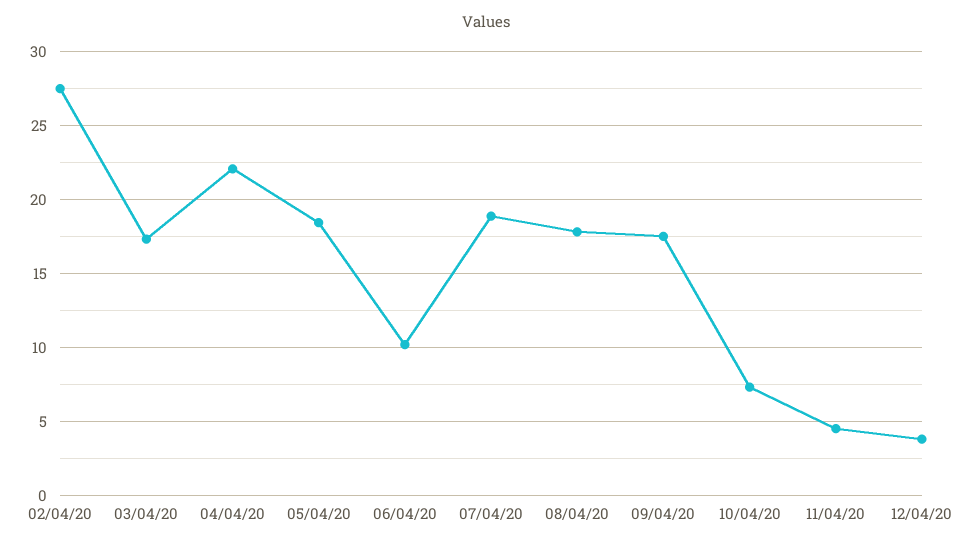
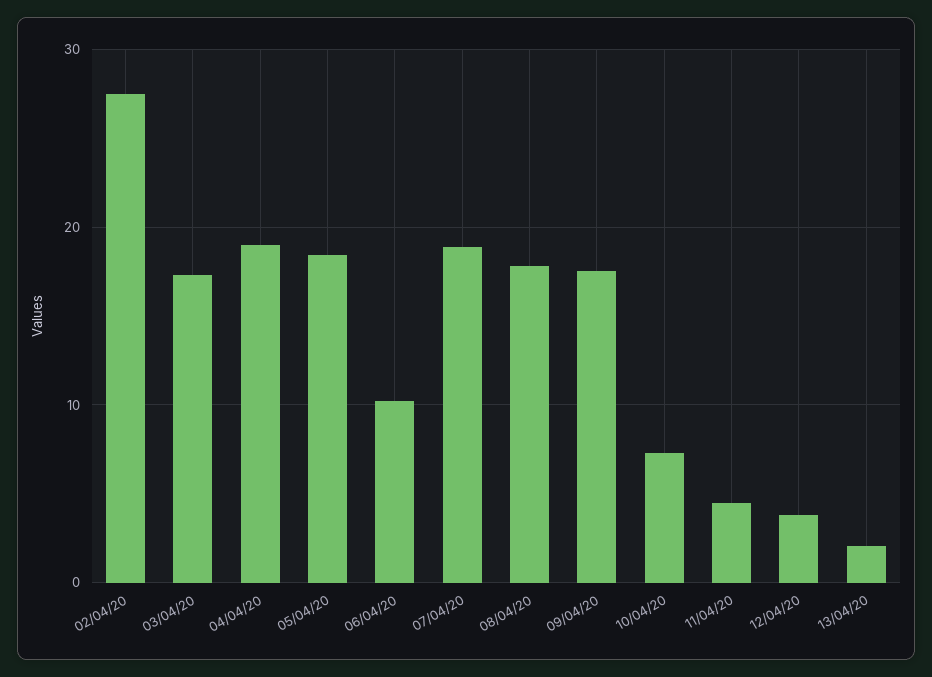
04/04/20: 22 -> 19
13/04/20: none -> 2

